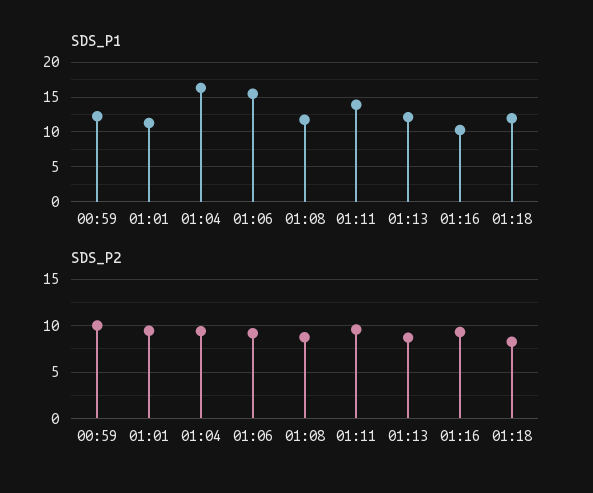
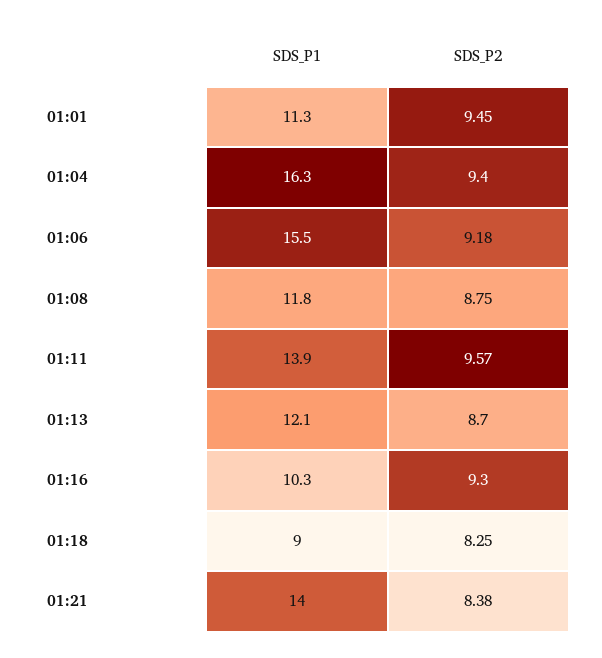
SDS_P1, 00:59: 12 -> none
SDS_P1, 01:18: 12 -> 9
SDS_P2, 00:59: 10 -> none
SDS_P1, 01:21: none -> 14
SDS_P2, 01:21: none -> 8.38

